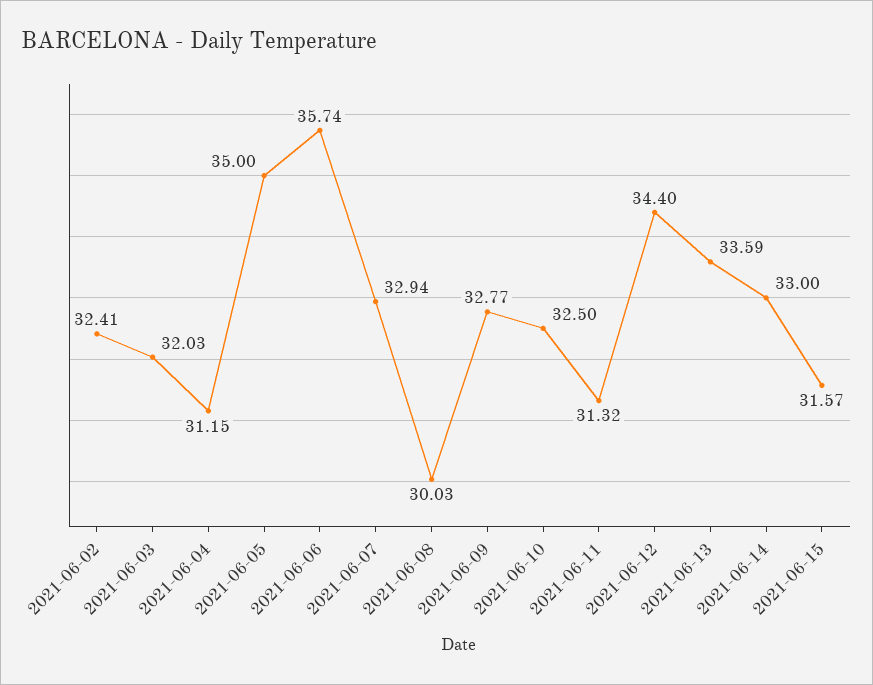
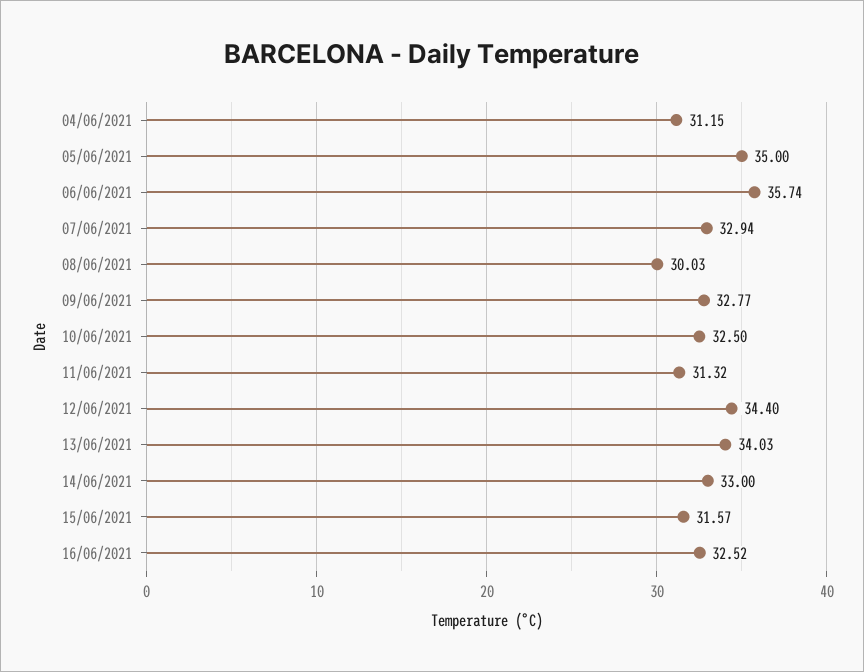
2021-06-02: 32.41 -> none
2021-06-03: 32.03 -> none
2021-06-13: 33.59 -> 34.03
16/06/2021: none -> 32.52

